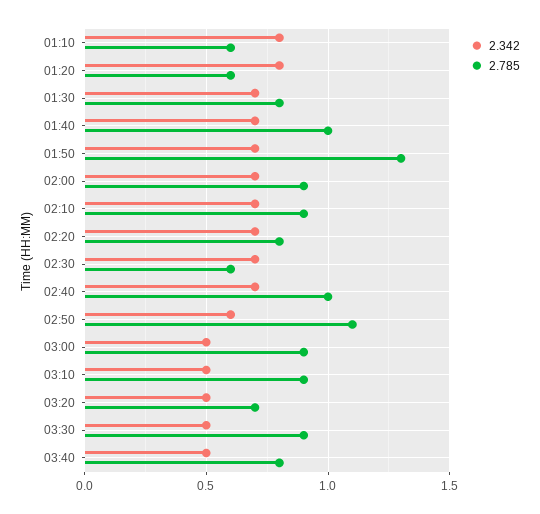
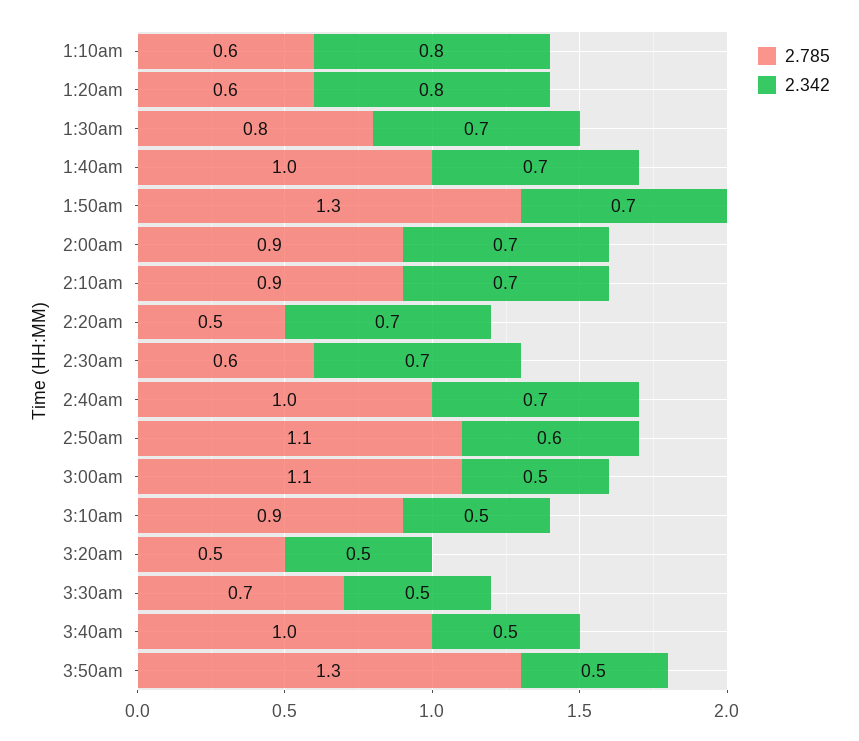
2.785, 02:20: 0.8 -> 0.5
2.785, 03:00: 0.9 -> 1.1
2.785, 03:20: 0.7 -> 0.5
2.785, 03:30: 0.9 -> 0.7
2.785, 03:40: 0.8 -> 1
2.785, 3:50am: none -> 1.3
2.342, 3:50am: none -> 0.5

